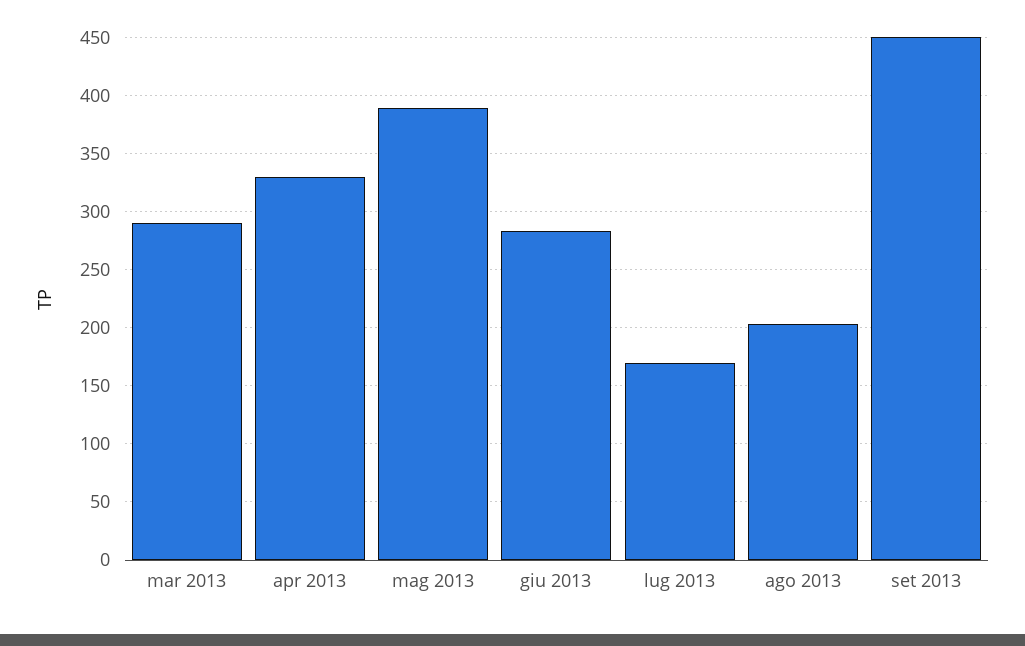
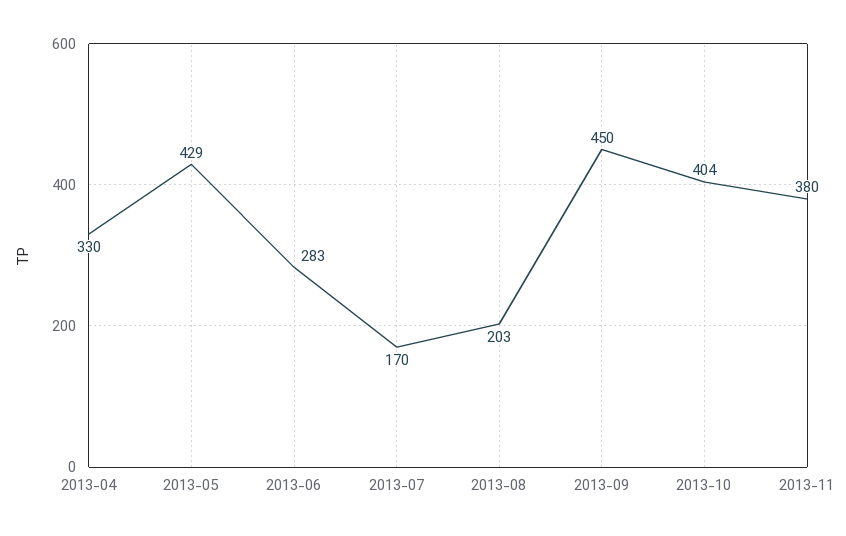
mar 2013: 290 -> none
mag 2013: 390 -> 429
2013-10: none -> 404
2013-11: none -> 380

